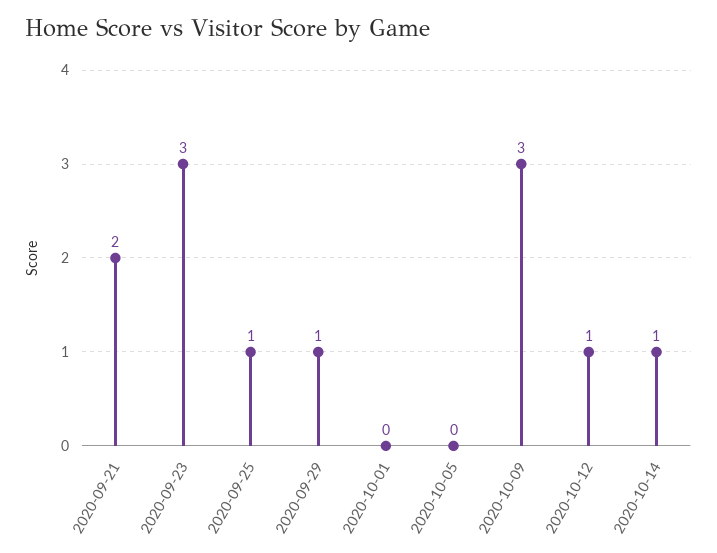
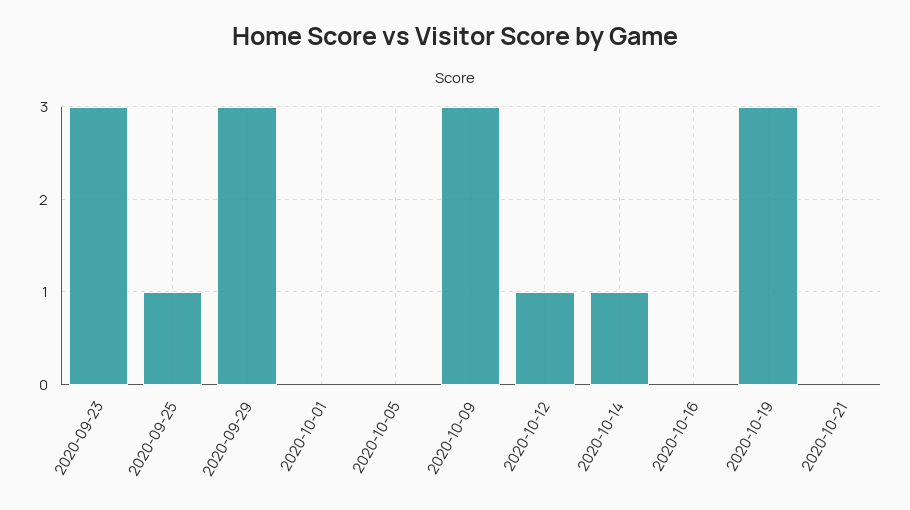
2020-09-21: 2 -> none
2020-09-29: 1 -> 3
2020-10-16: none -> 0
2020-10-19: none -> 3
2020-10-21: none -> 0

